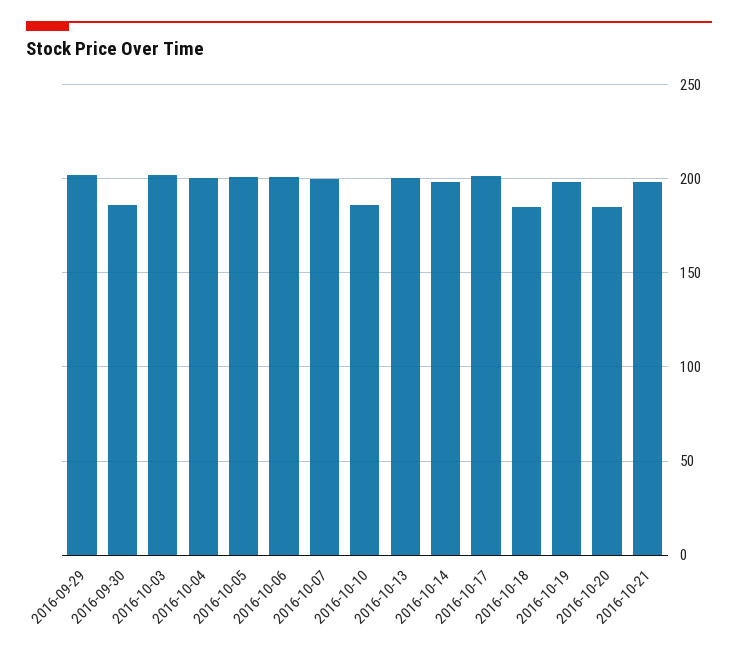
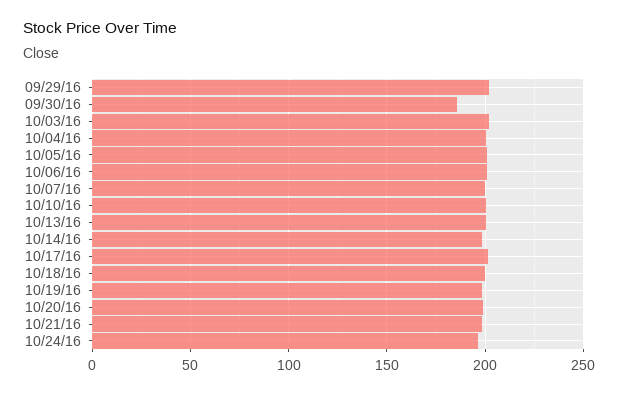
2016-10-10: 185 -> 200
2016-10-18: 185 -> 200
2016-10-20: 185 -> 200
10/24/16: none -> 195

